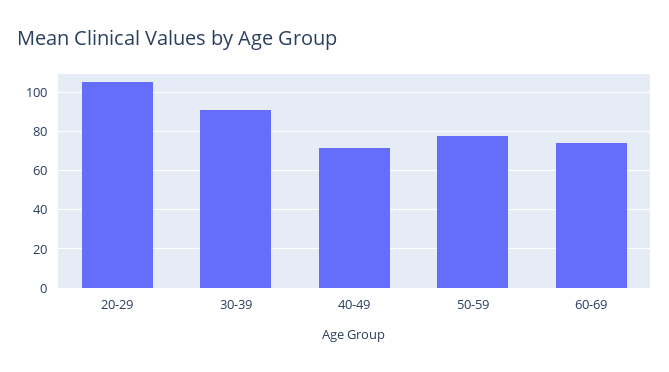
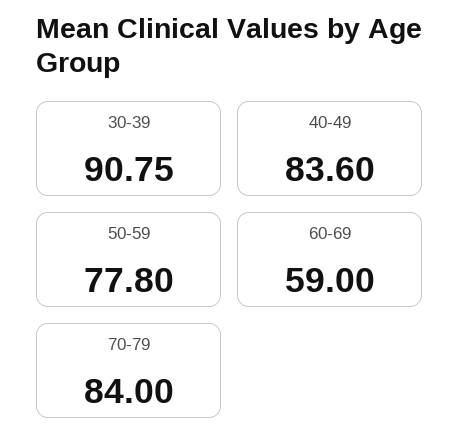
20-29: 105 -> none
40-49: 70 -> 83.6
60-69: 75 -> 59
70-79: none -> 84

